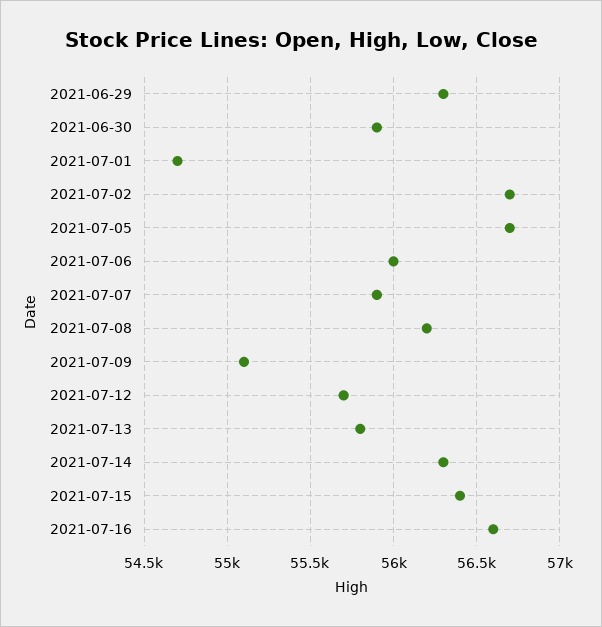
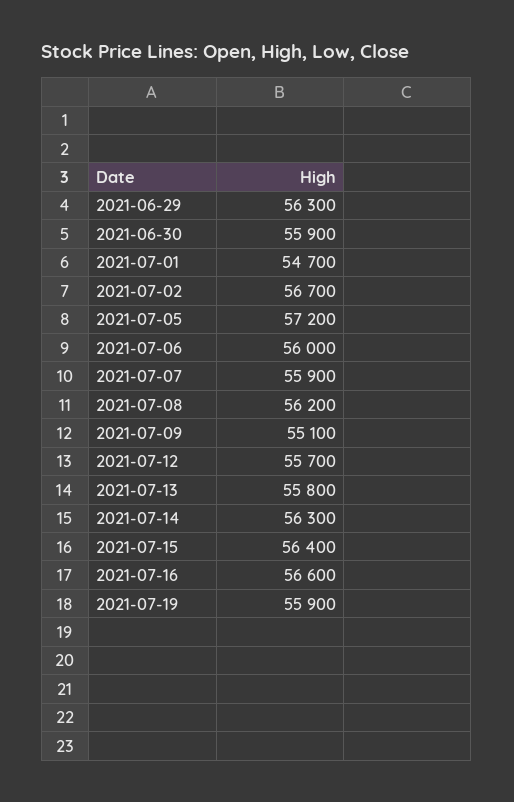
2021-07-05: 56700 -> 57200
2021-07-19: none -> 55900

